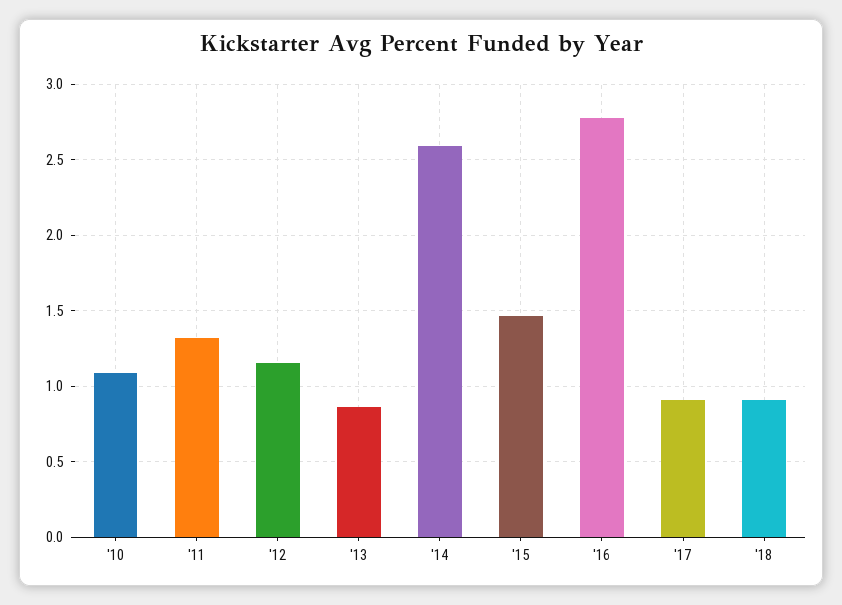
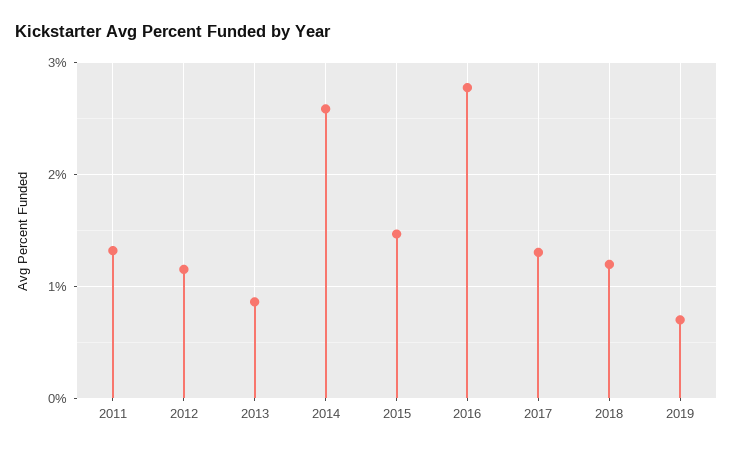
'10: 1.1 -> none
'17: 0.9 -> 1.3
'18: 0.9 -> 1.2
2019: none -> 0.7

